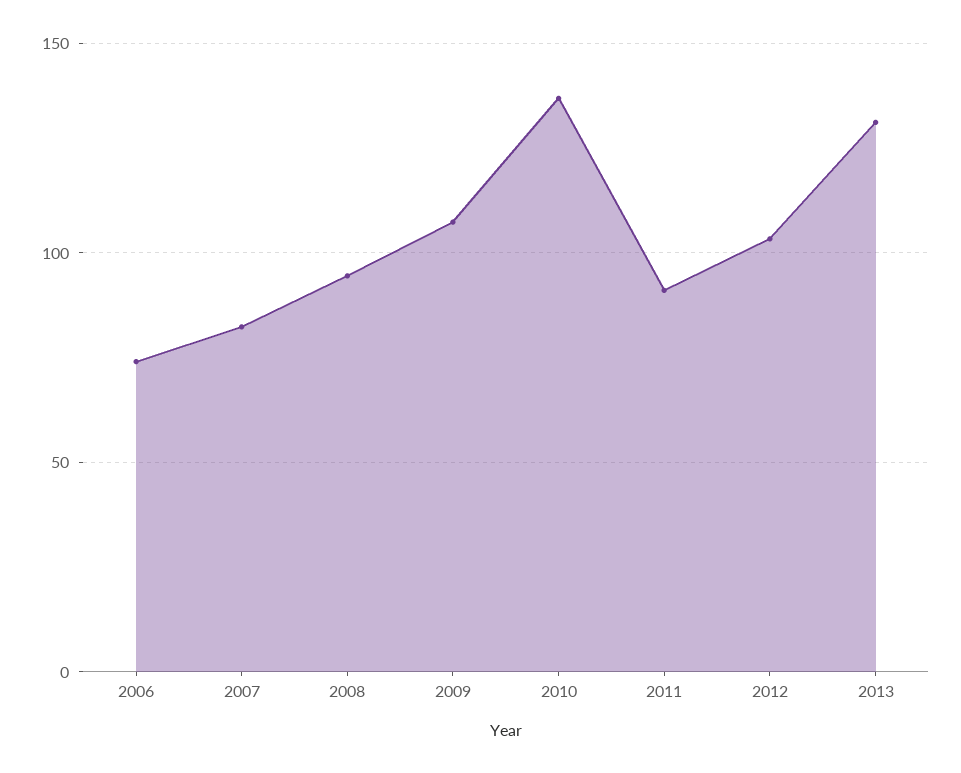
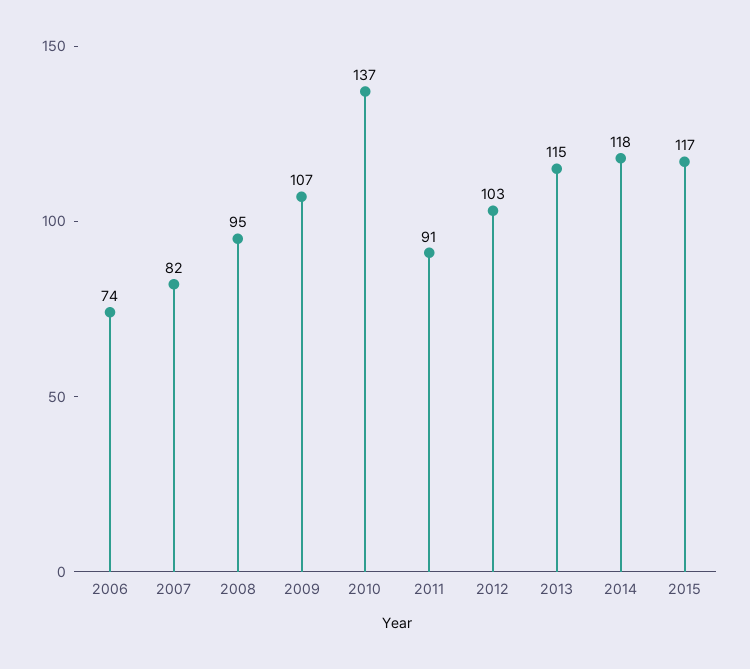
2013: 130 -> 115
2014: none -> 118
2015: none -> 117

